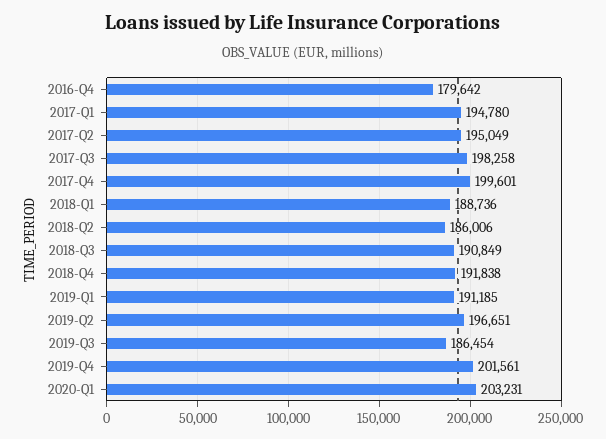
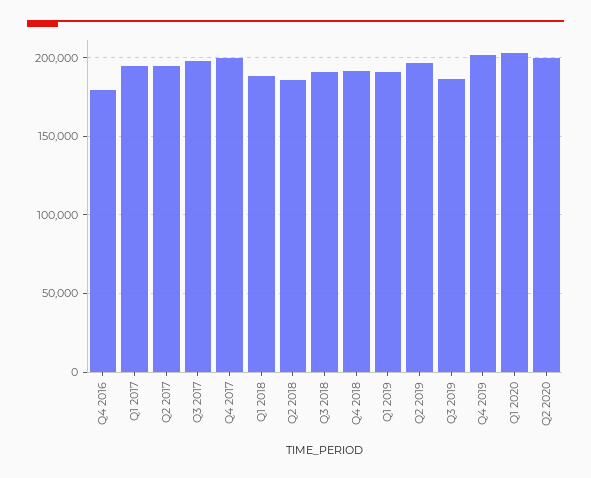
Q2 2020: none -> 200000

